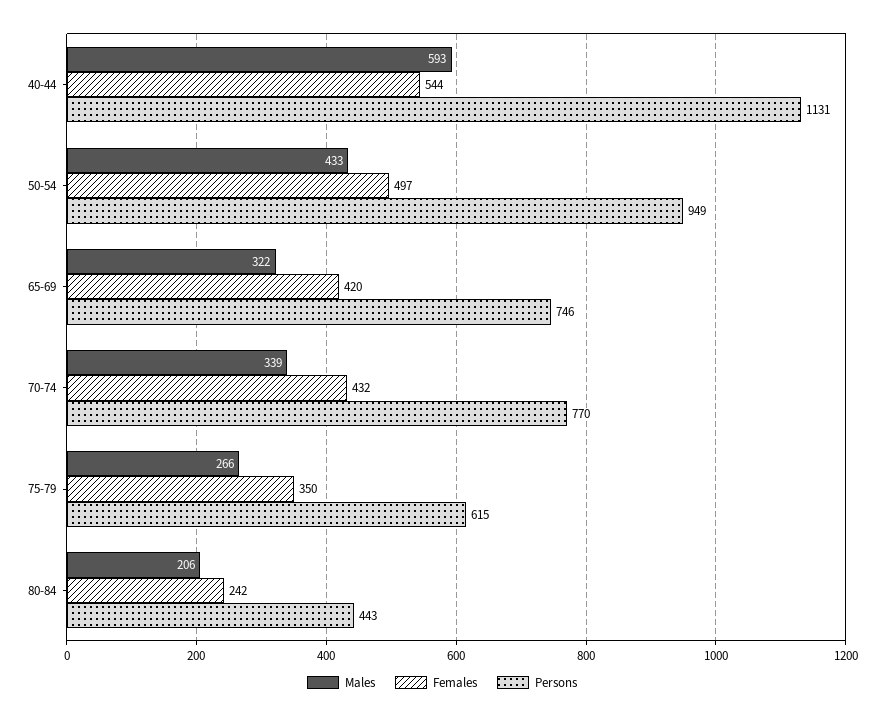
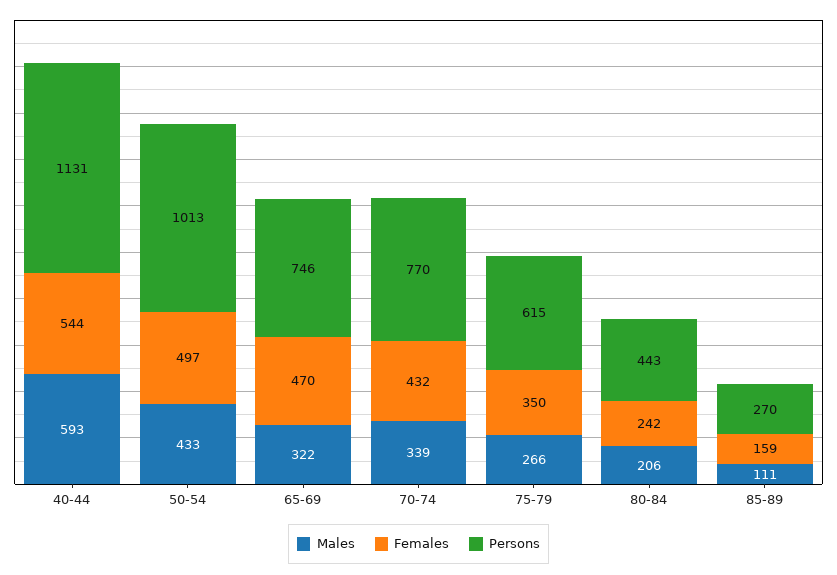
Persons, 50-54: 949 -> 1013
Females, 65-69: 420 -> 470
Males, 85-89: none -> 111
Females, 85-89: none -> 159
Persons, 85-89: none -> 270

